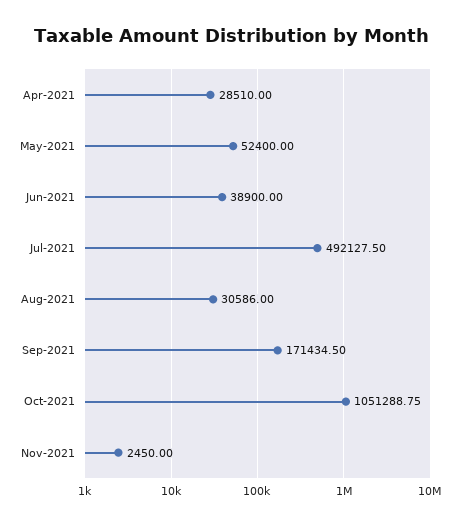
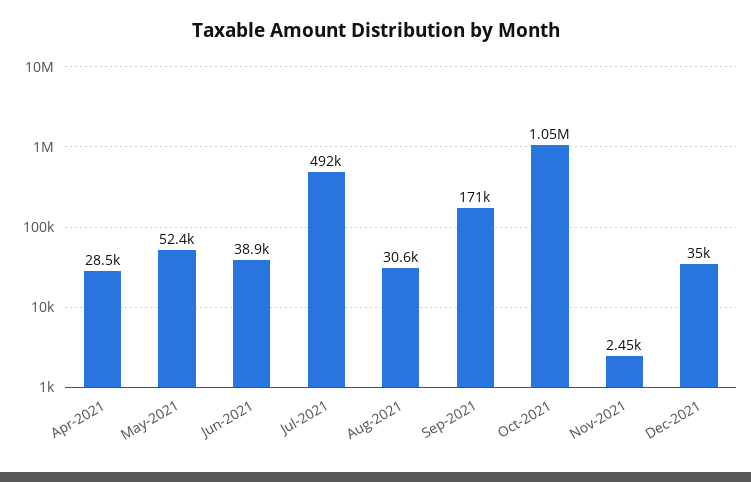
Dec-2021: none -> 35000

